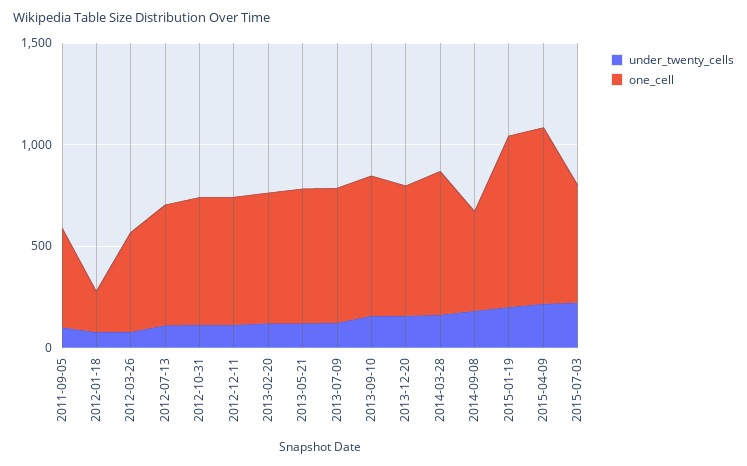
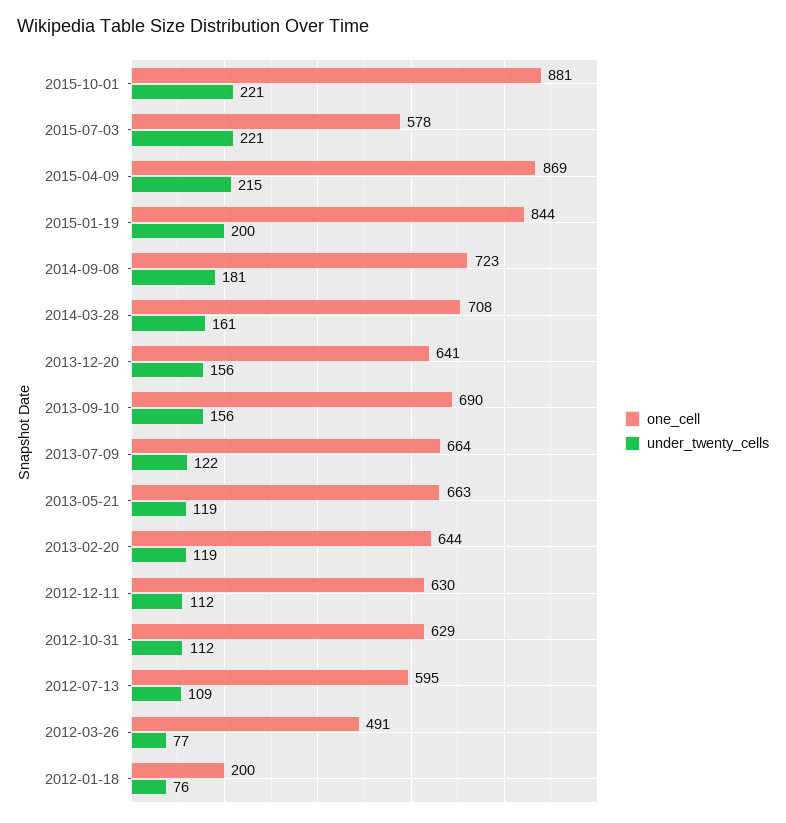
under_twenty_cells, 2011-09-05: 100 -> none
one_cell, 2011-09-05: 500 -> none
one_cell, 2014-09-08: 500 -> 723
one_cell, 2015-10-01: none -> 881
under_twenty_cells, 2015-10-01: none -> 221

